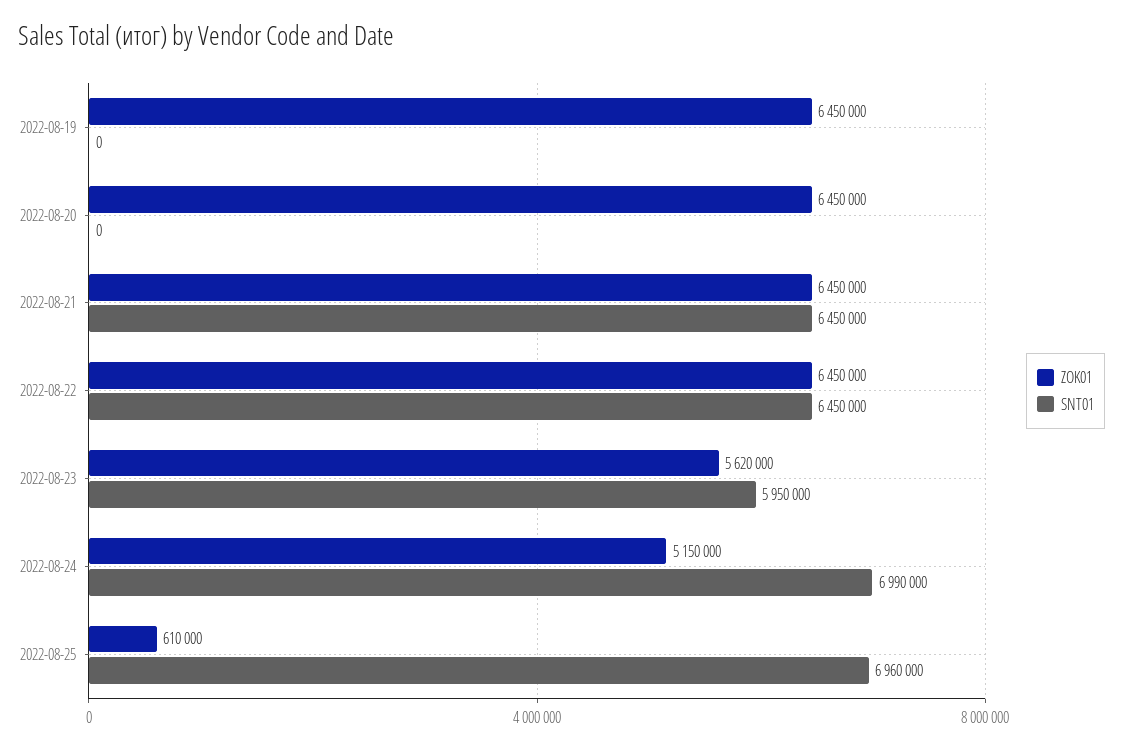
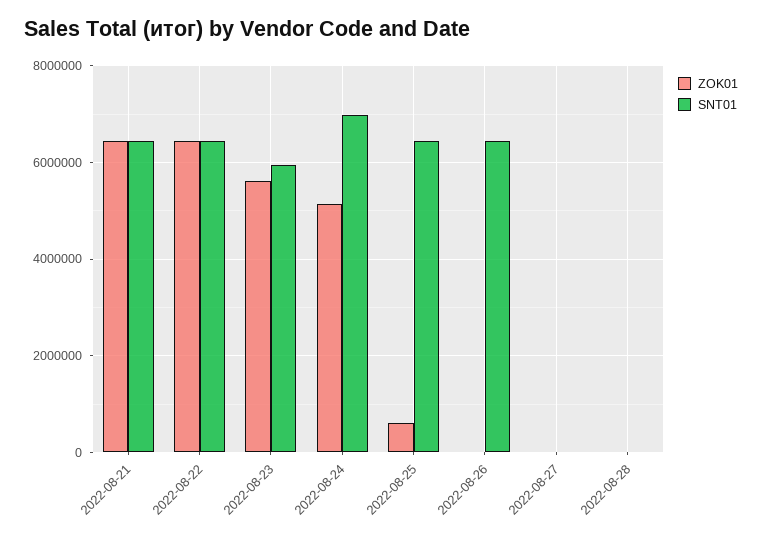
ZOK01, 2022-08-19: 6450000 -> none
SNT01, 2022-08-19: 0 -> none
ZOK01, 2022-08-20: 6450000 -> none
SNT01, 2022-08-20: 0 -> none
SNT01, 2022-08-25: 6960000 -> 6400000
ZOK01, 2022-08-26: none -> 0
SNT01, 2022-08-26: none -> 6400000
ZOK01, 2022-08-27: none -> 0
SNT01, 2022-08-27: none -> 0
ZOK01, 2022-08-28: none -> 0
SNT01, 2022-08-28: none -> 0

